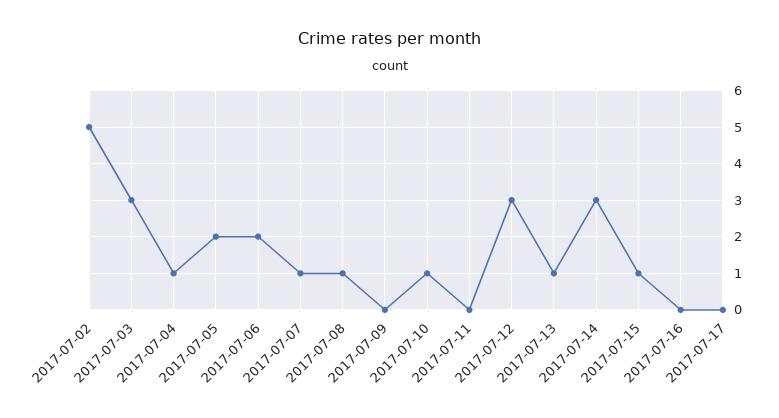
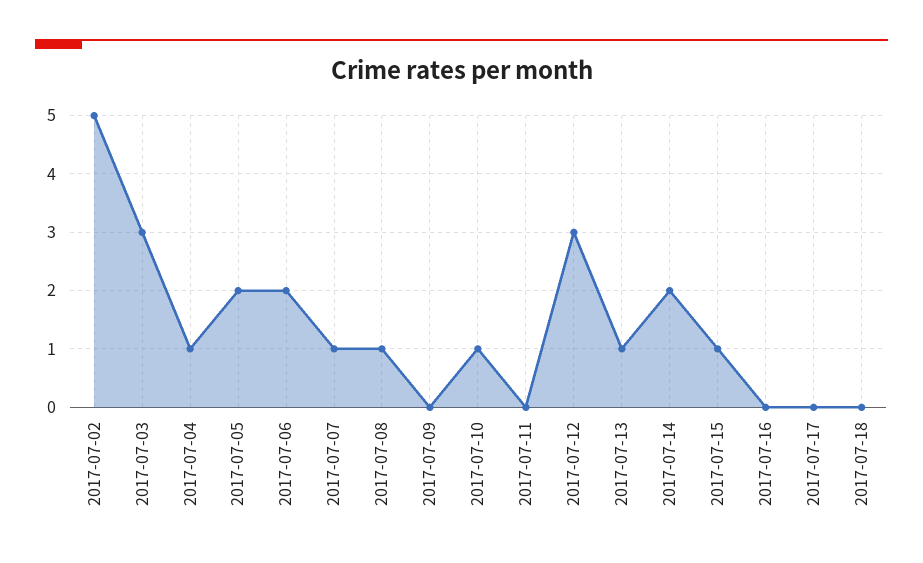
2017-07-14: 3 -> 2
2017-07-18: none -> 0

